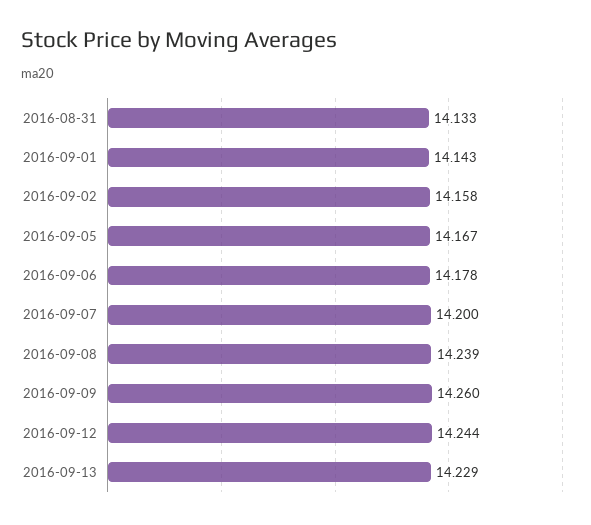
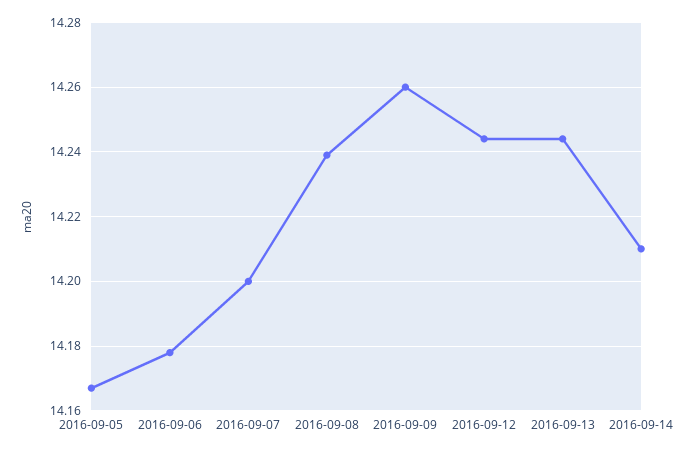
2016-08-31: 14.133 -> none
2016-09-01: 14.143 -> none
2016-09-02: 14.158 -> none
2016-09-13: 14.229 -> 14.245
2016-09-14: none -> 14.21

